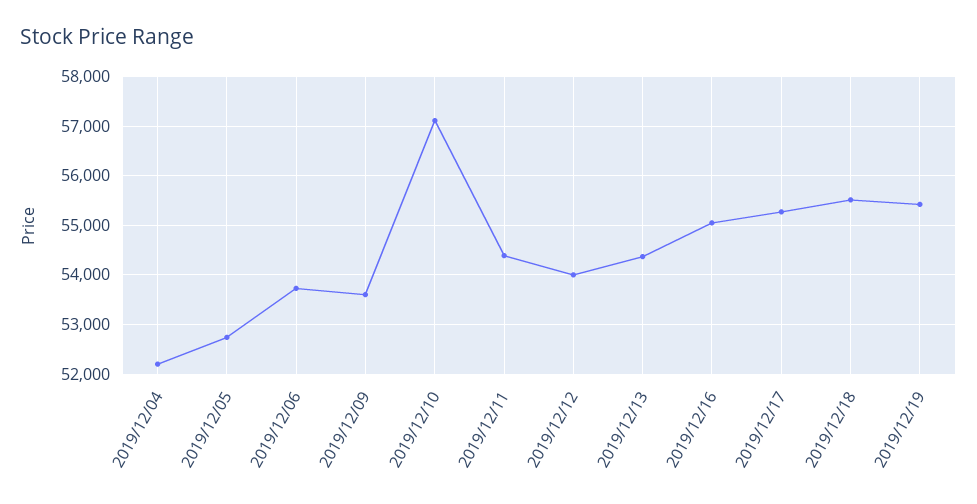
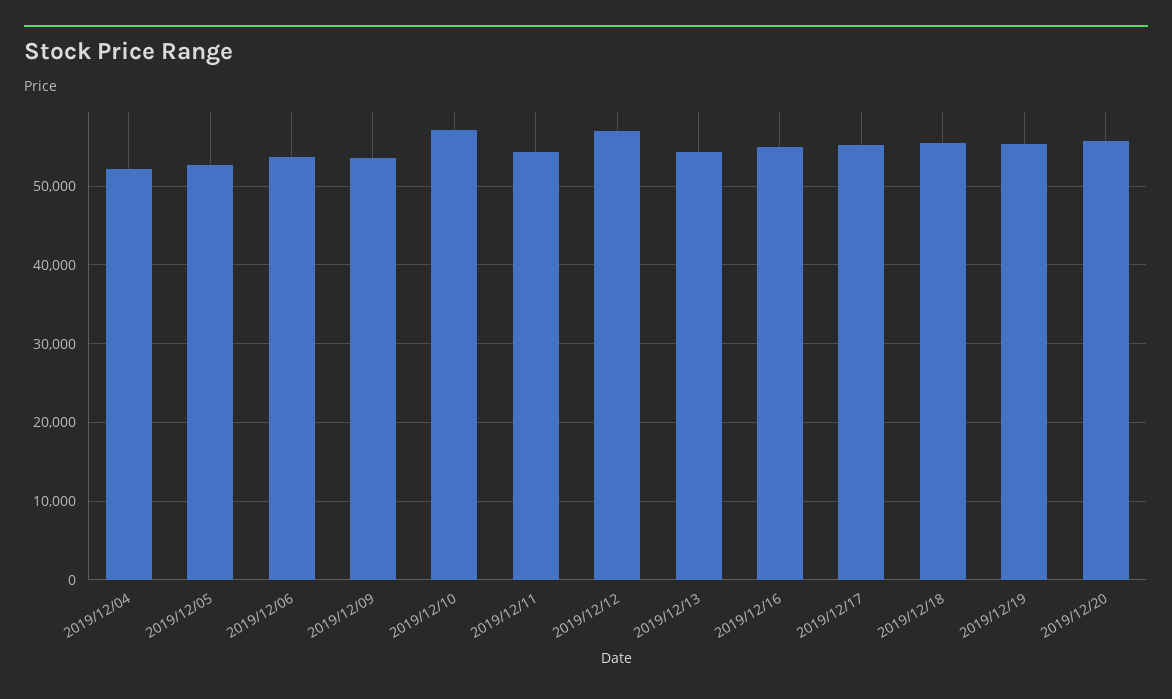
2019/12/12: 54000 -> 57000
2019/12/20: none -> 56000

